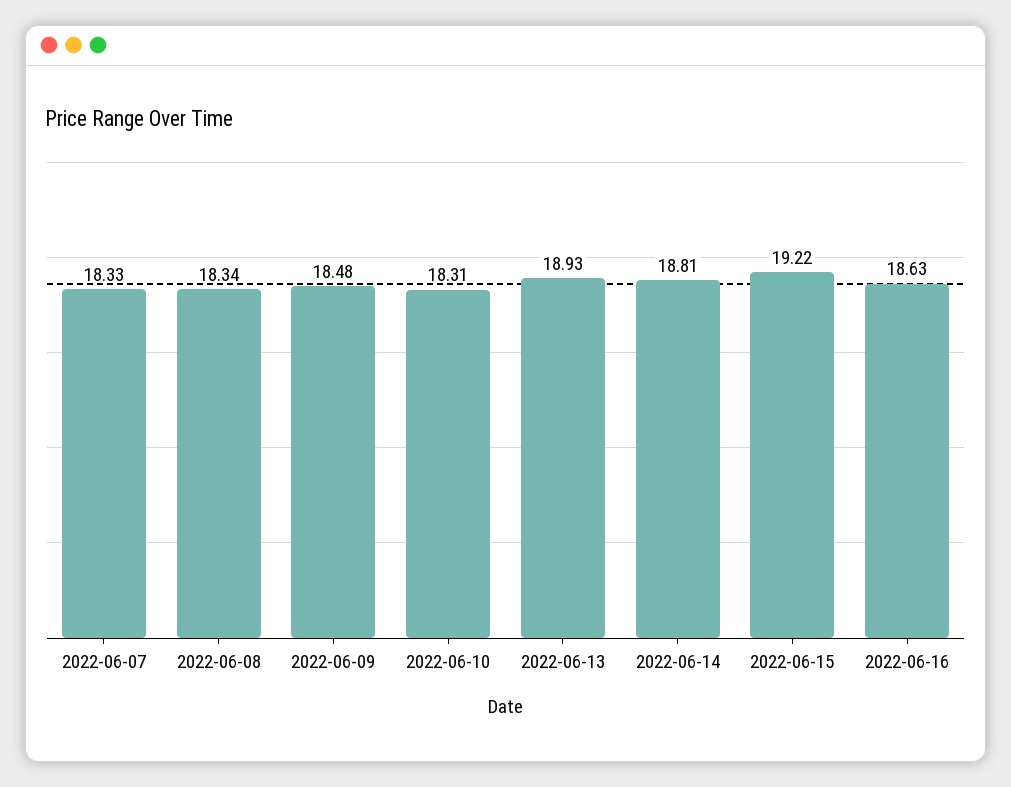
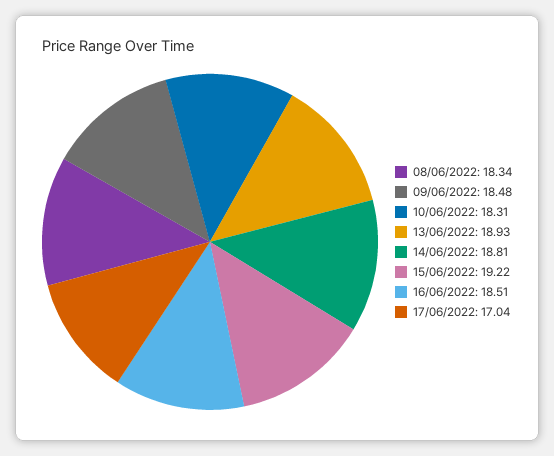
2022-06-07: 18.33 -> none
2022-06-16: 18.63 -> 18.51
17/06/2022: none -> 17.04

